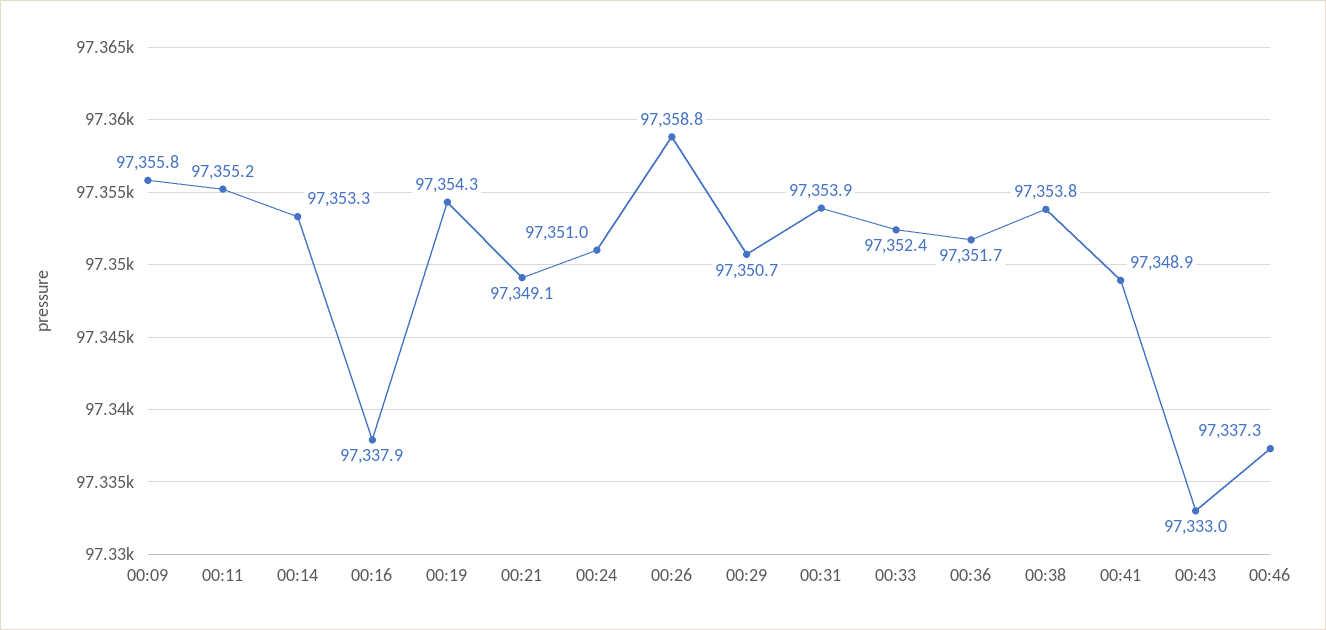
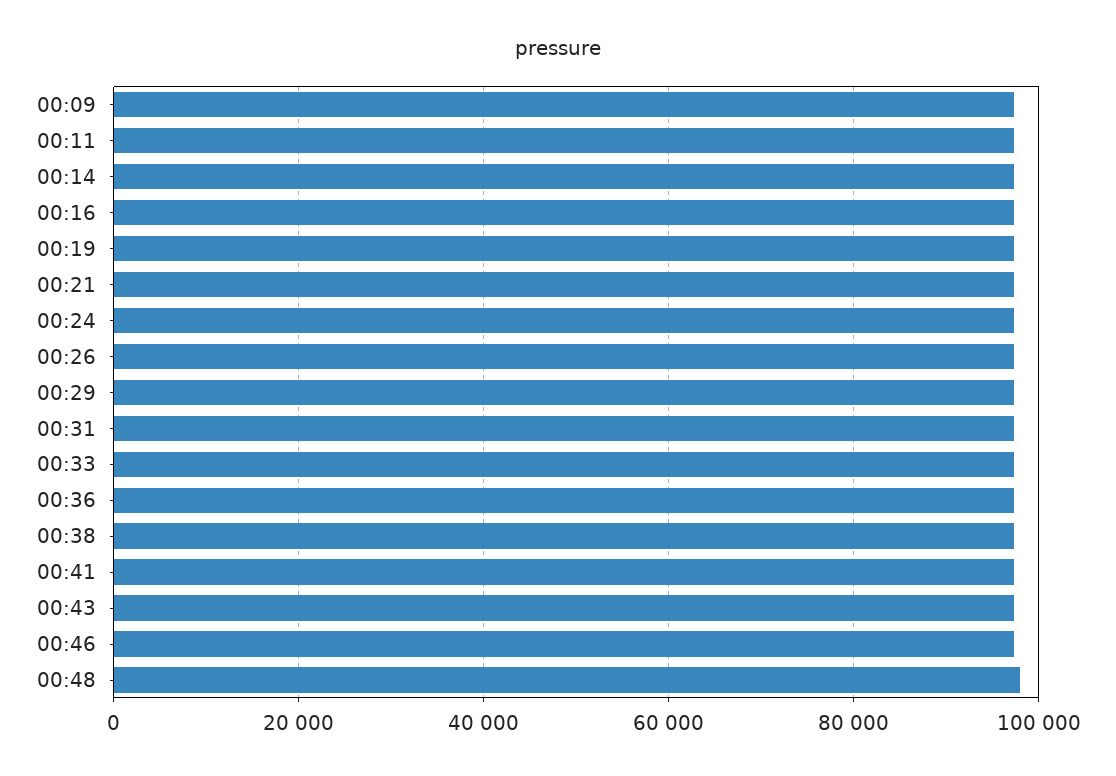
00:48: none -> 98000

